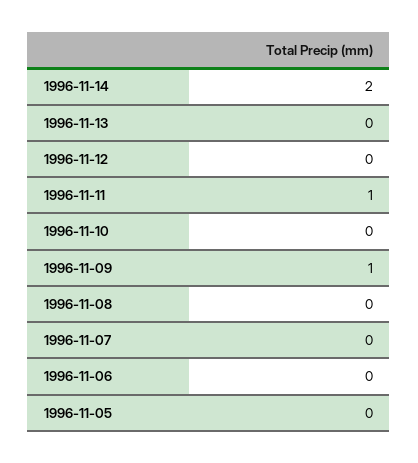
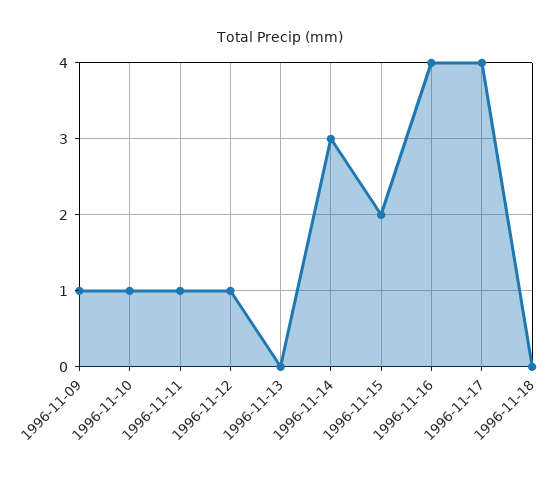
1996-11-14: 2 -> 3
1996-11-12: 0 -> 1
1996-11-10: 0 -> 1
1996-11-08: 0 -> none
1996-11-07: 0 -> none
1996-11-06: 0 -> none
1996-11-05: 0 -> none
1996-11-15: none -> 2
1996-11-16: none -> 4
1996-11-17: none -> 4
1996-11-18: none -> 0

